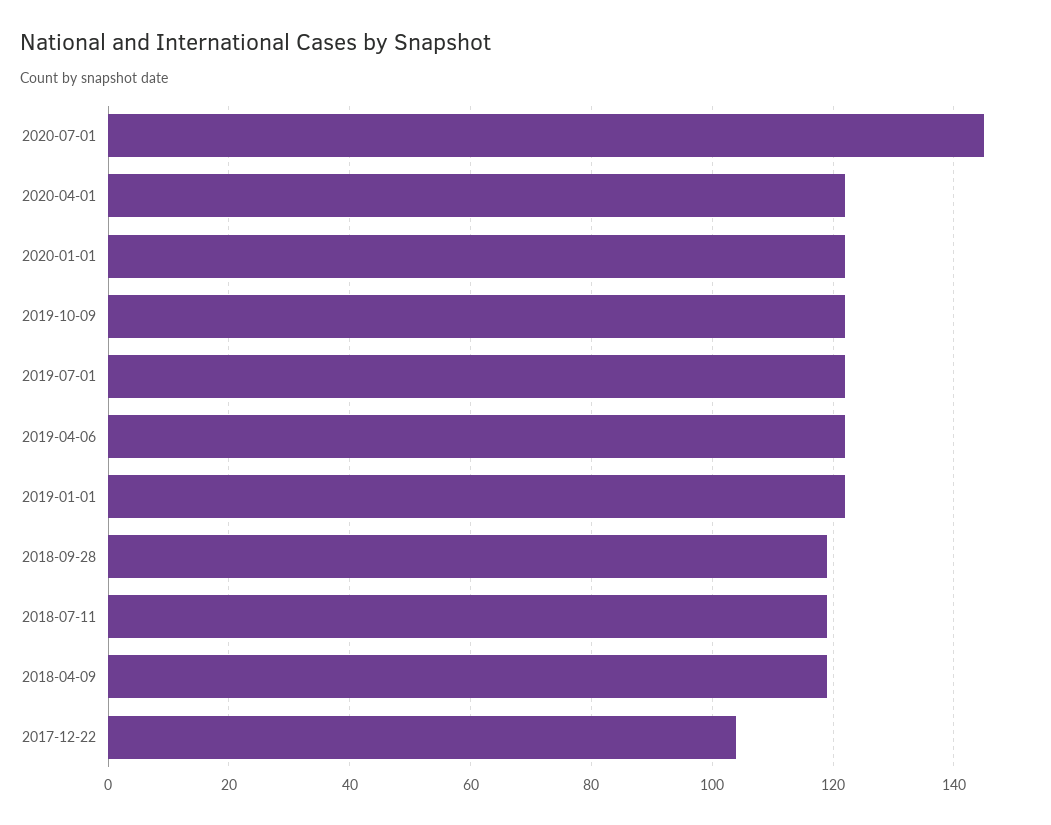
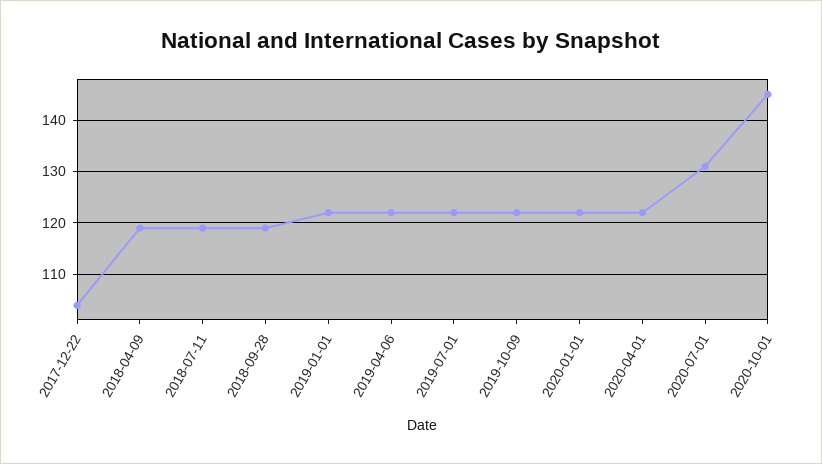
2020-07-01: 145 -> 130
2020-10-01: none -> 145

